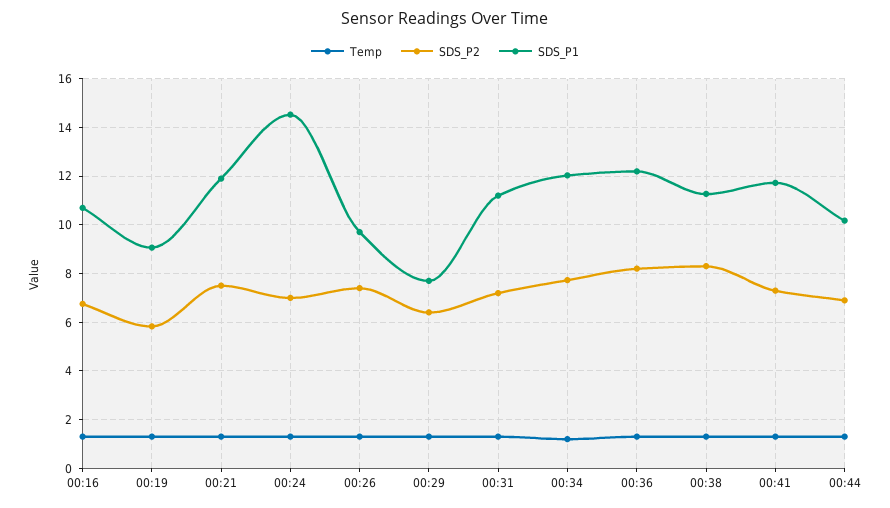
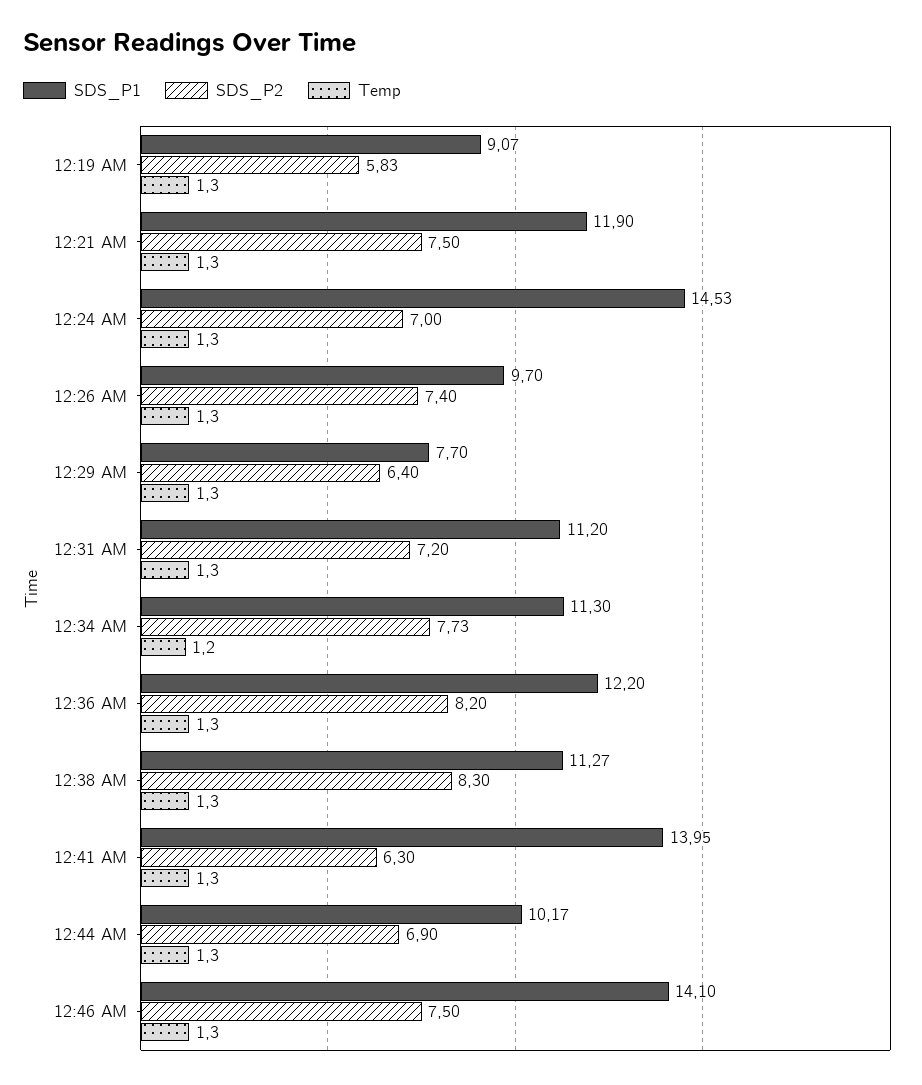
Temp, 00:16: 1.25 -> none
SDS_P2, 00:16: 6.75 -> none
SDS_P1, 00:16: 10.75 -> none
SDS_P1, 00:34: 12 -> 11.3
SDS_P2, 00:41: 7.25 -> 6.3
SDS_P1, 00:41: 11.75 -> 13.95
SDS_P1, 12:46 AM: none -> 14.1
SDS_P2, 12:46 AM: none -> 7.5
Temp, 12:46 AM: none -> 1.3

